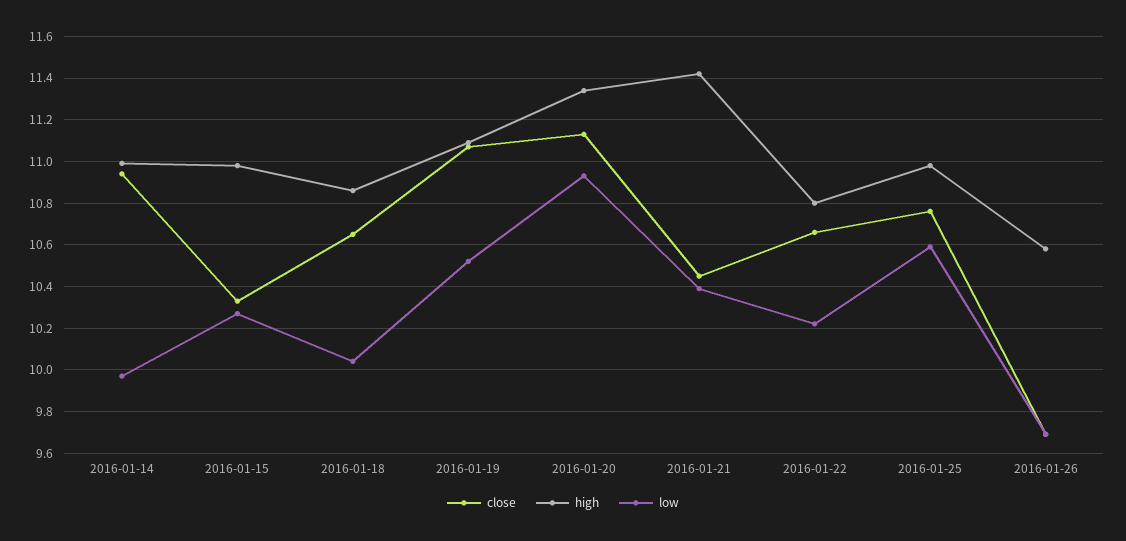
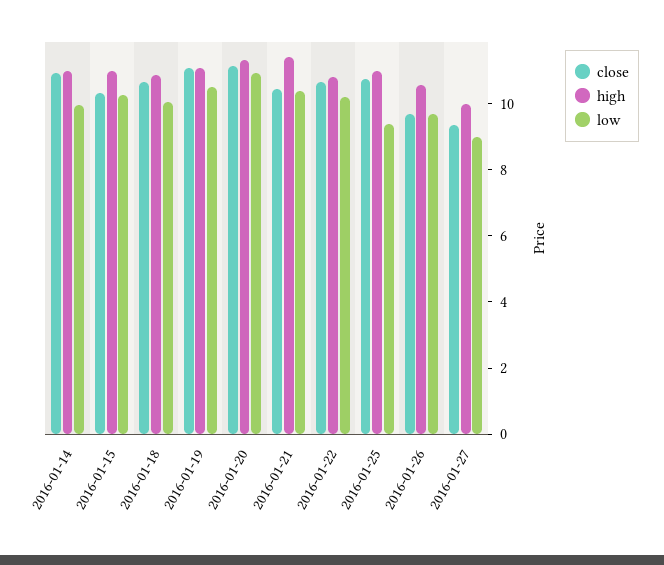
low, 2016-01-25: 10.6 -> 9.5
close, 2016-01-27: none -> 9.5
high, 2016-01-27: none -> 10
low, 2016-01-27: none -> 9

